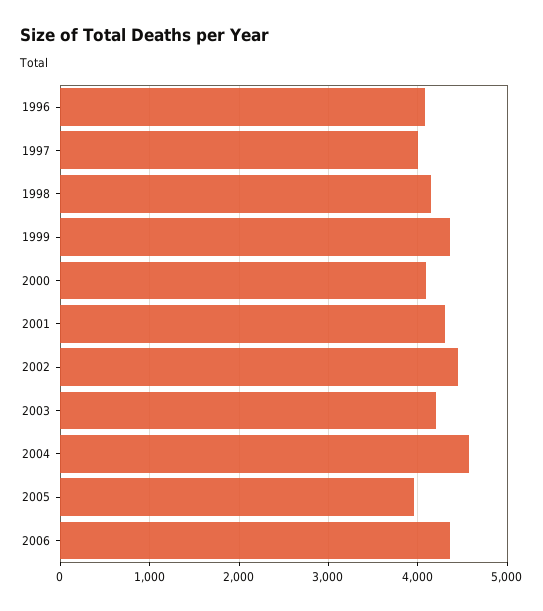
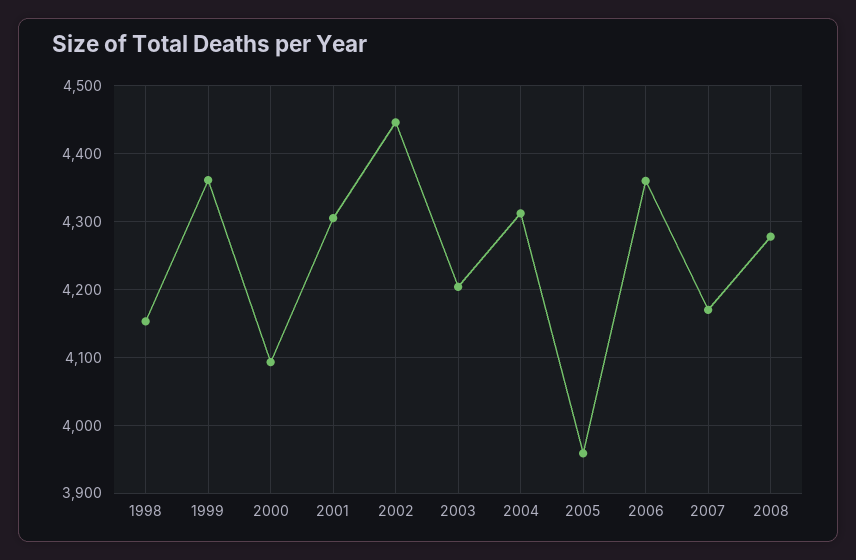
1996: 4100 -> none
1997: 4000 -> none
2004: 4600 -> 4310
2007: none -> 4170
2008: none -> 4280

